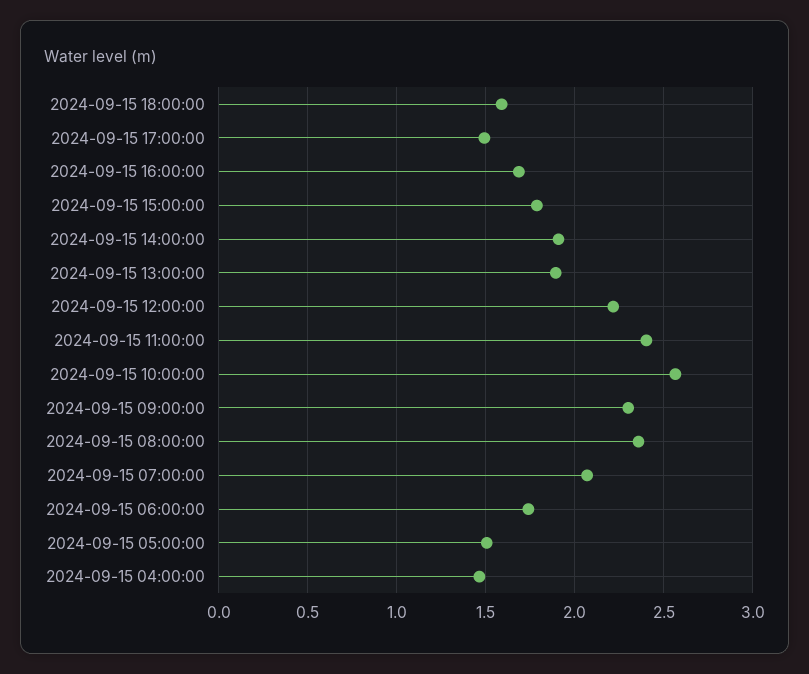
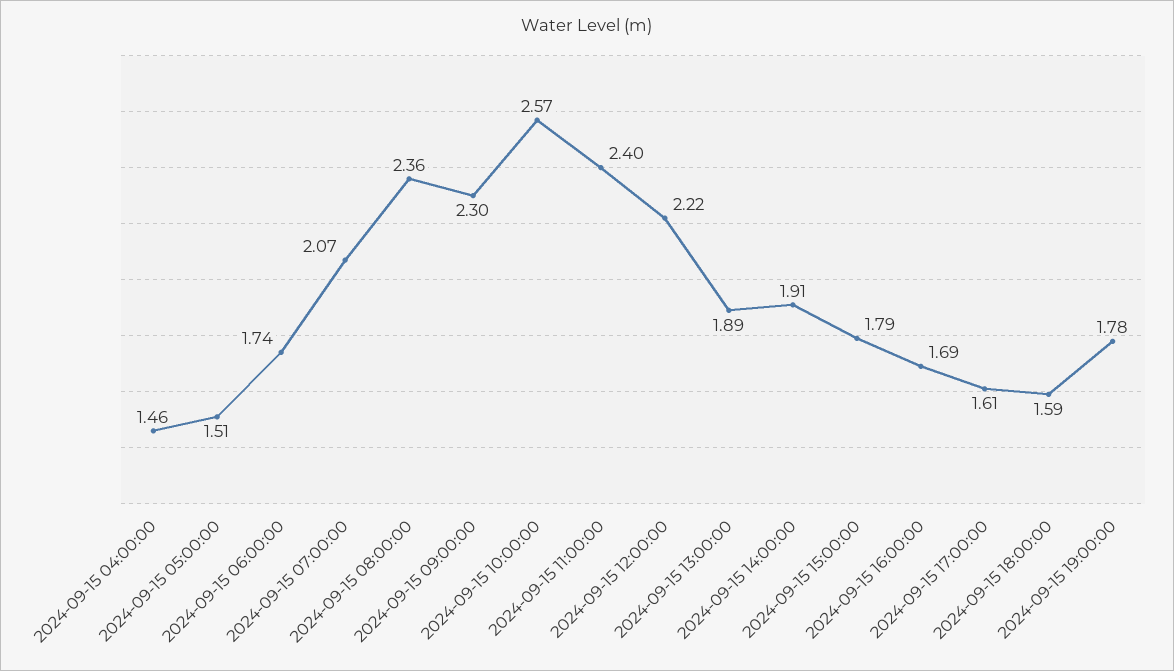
2024-09-15 17:00:00: 1.5 -> 1.61
2024-09-15 19:00:00: none -> 1.78

